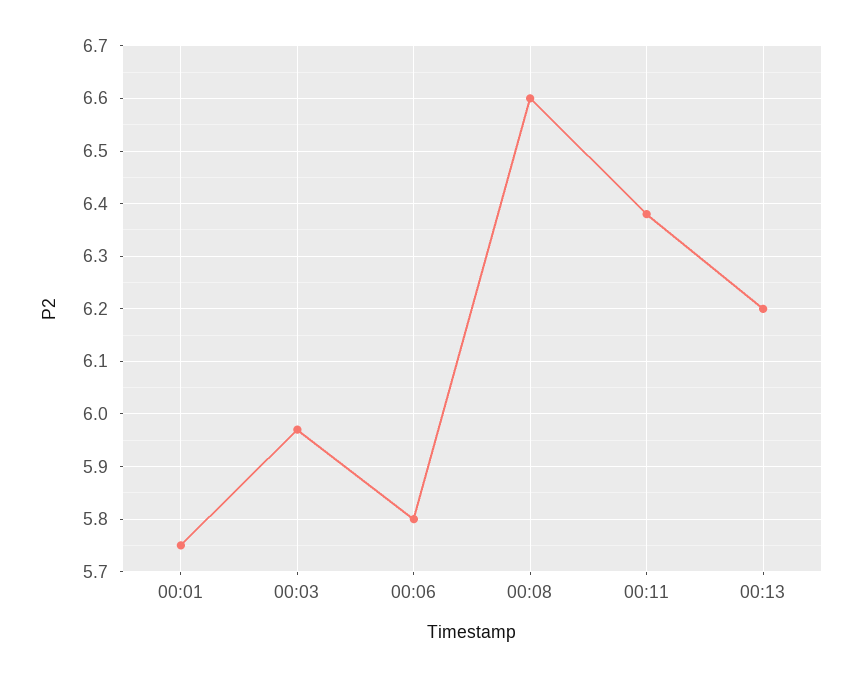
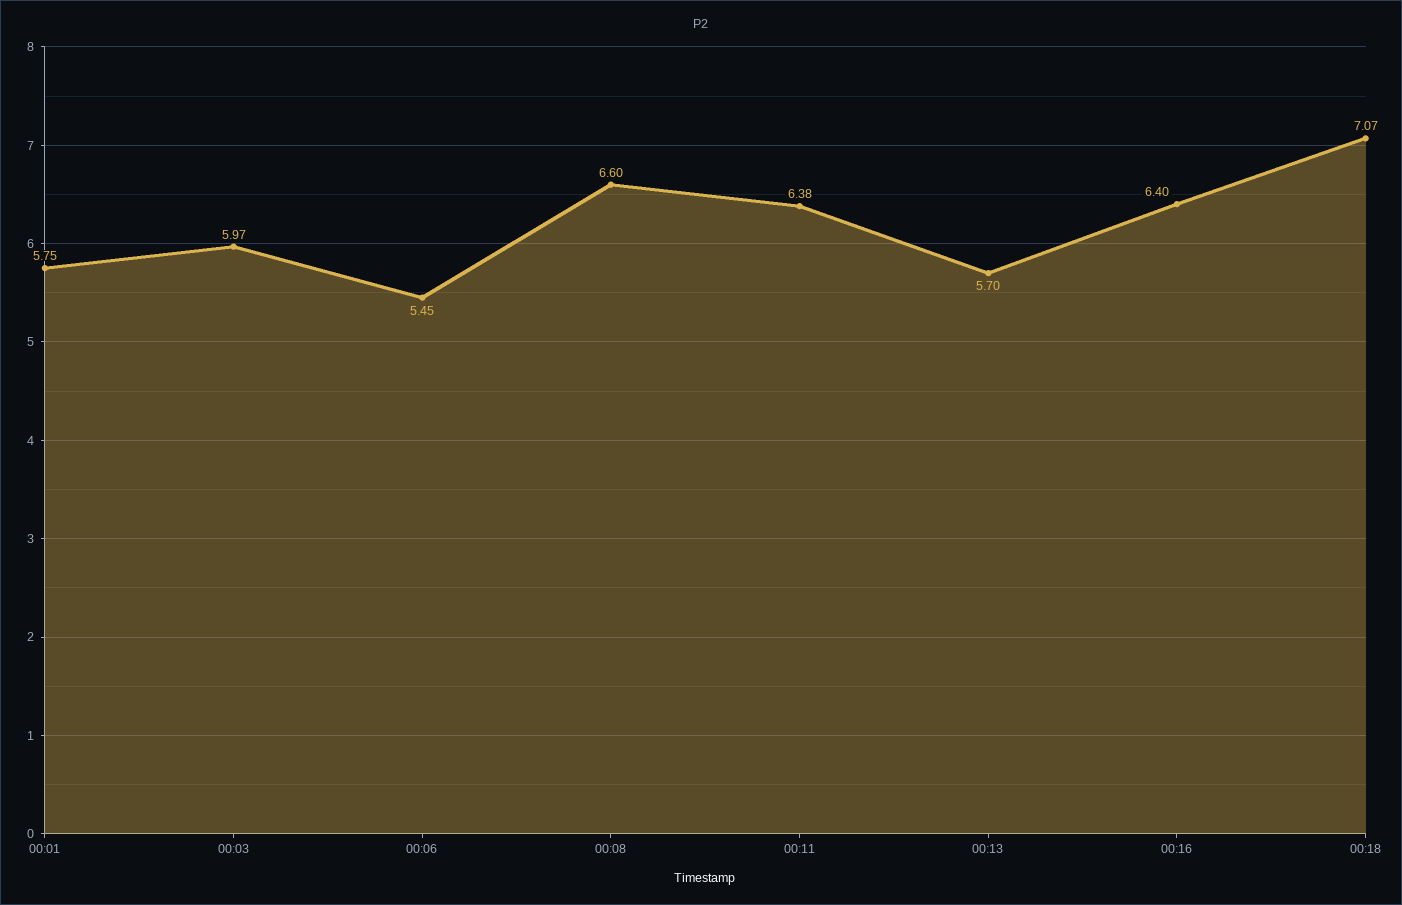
00:06: 5.8 -> 5.45
00:13: 6.2 -> 5.7
00:16: none -> 6.4
00:18: none -> 7.07

